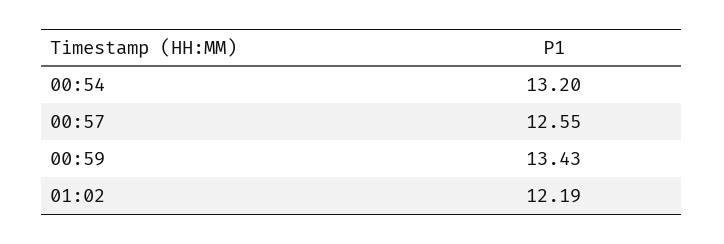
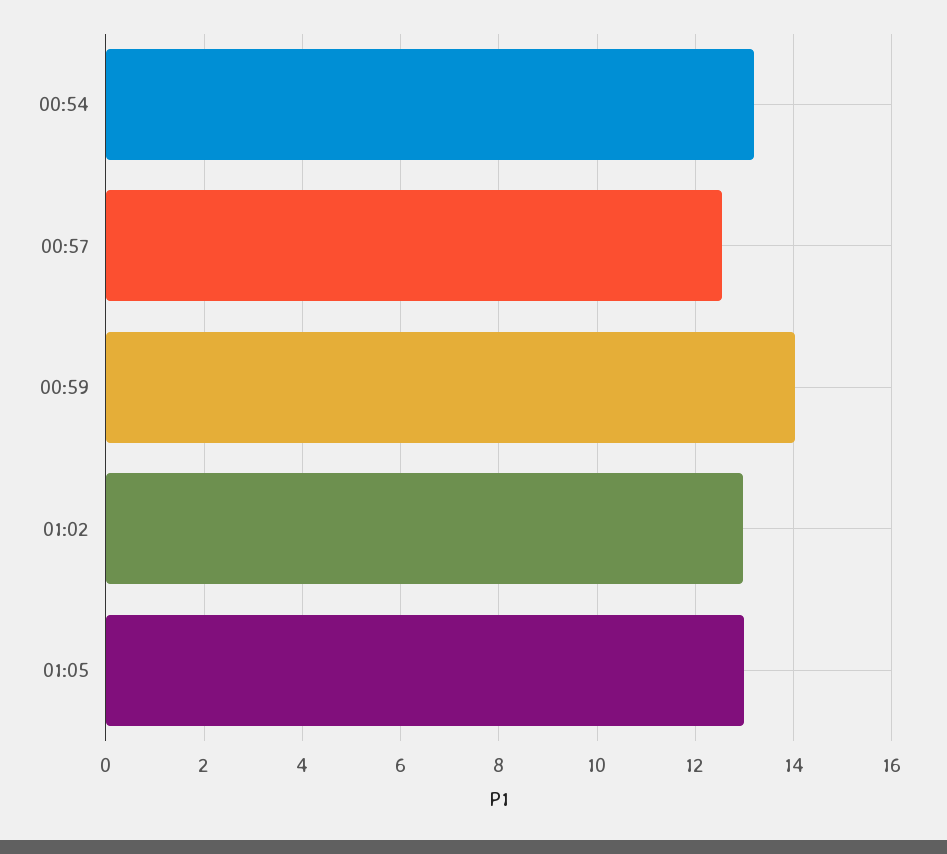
00:59: 13.43 -> 14
01:02: 12.19 -> 13
01:05: none -> 13

